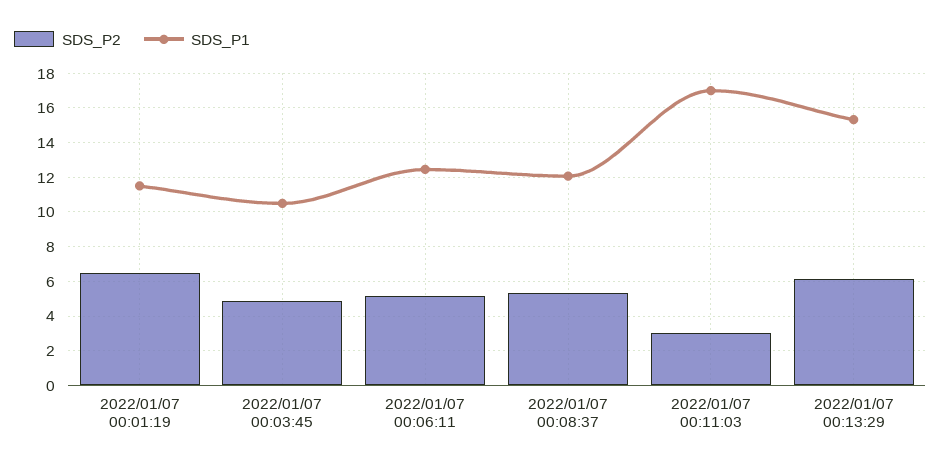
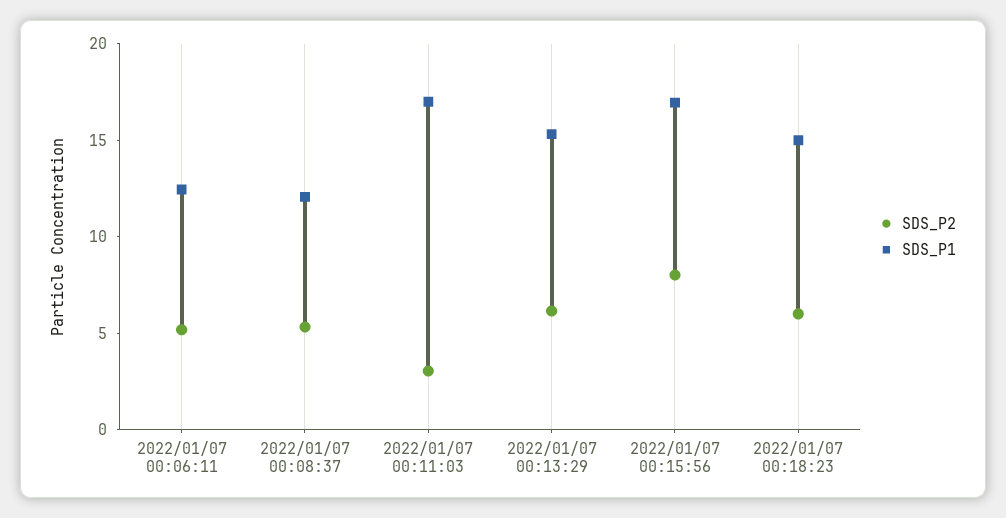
SDS_P2, 2022/01/07 00:01:19: 6.5 -> none
SDS_P1, 2022/01/07 00:01:19: 11.5 -> none
SDS_P2, 2022/01/07 00:03:45: 5 -> none
SDS_P1, 2022/01/07 00:03:45: 10.5 -> none
SDS_P2, 2022/01/07 00:15:56: none -> 8
SDS_P1, 2022/01/07 00:15:56: none -> 17
SDS_P2, 2022/01/07 00:18:23: none -> 6
SDS_P1, 2022/01/07 00:18:23: none -> 15

